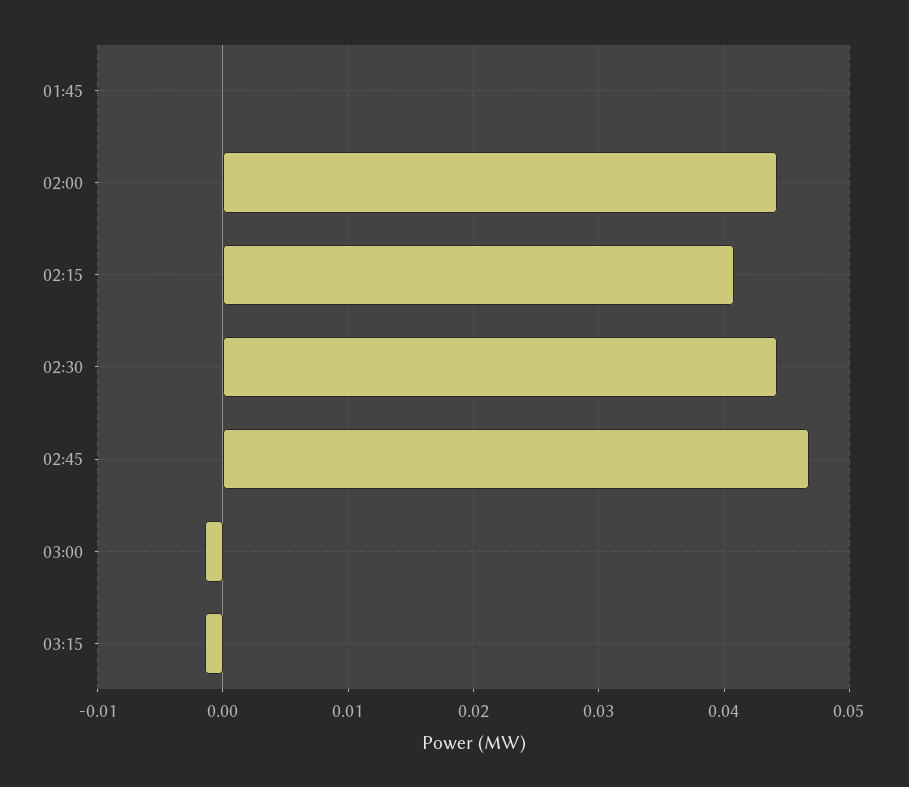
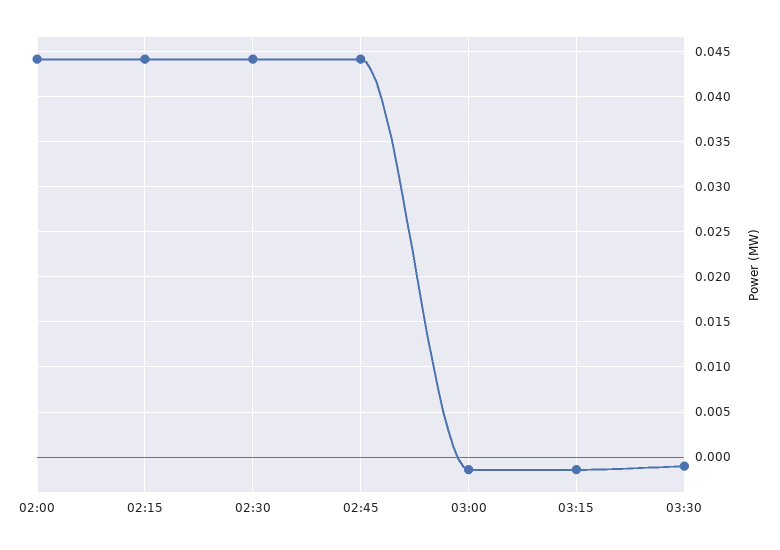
01:45: 0 -> none
02:15: 0.041 -> 0.044
02:45: 0.047 -> 0.044
03:30: none -> -0.001

